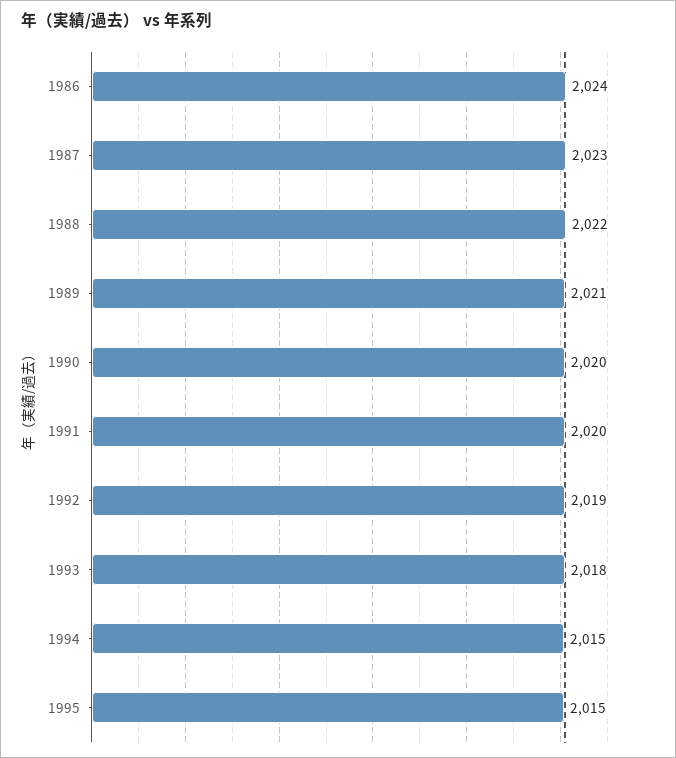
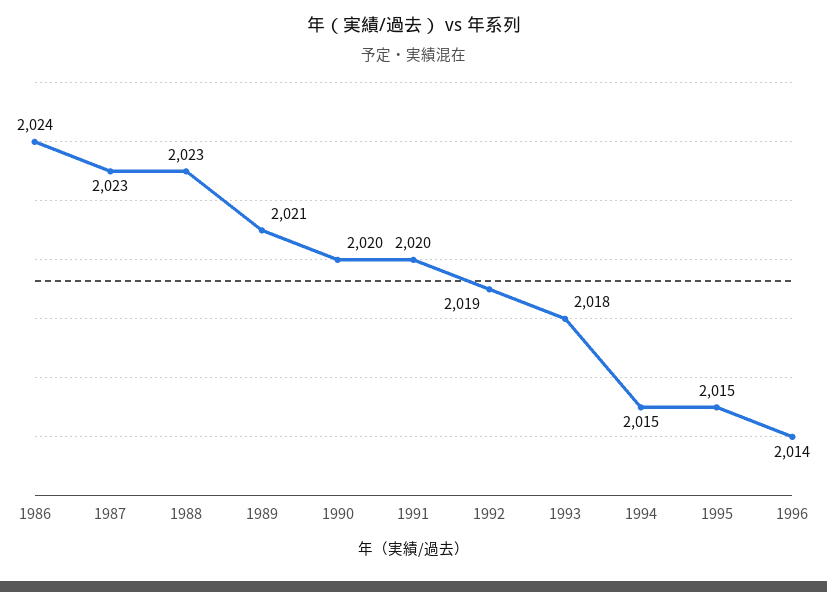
1988: 2022 -> 2023
1996: none -> 2014

